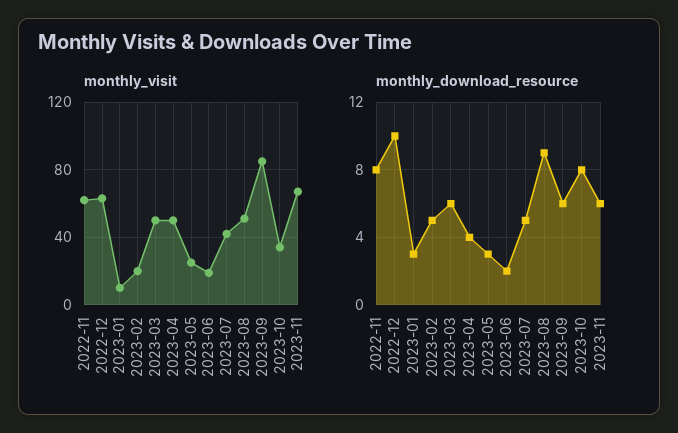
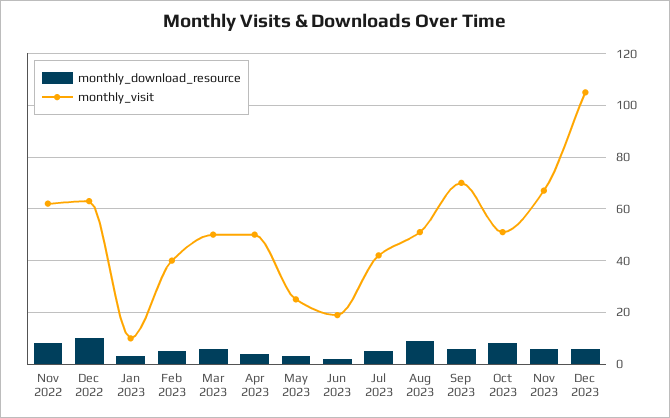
monthly_visit, 2023-02: 20 -> 40
monthly_visit, 2023-09: 85 -> 70
monthly_visit, 2023-10: 35 -> 50
monthly_download_resource, Dec 2023: none -> 5
monthly_visit, Dec 2023: none -> 105

